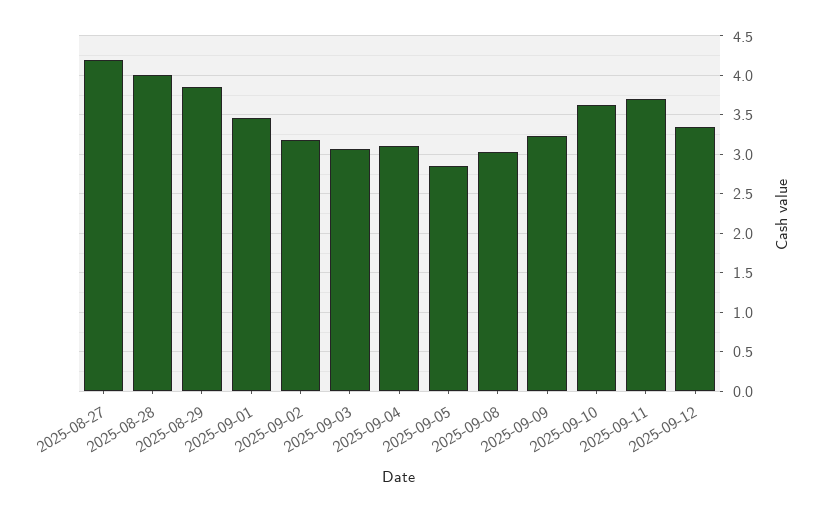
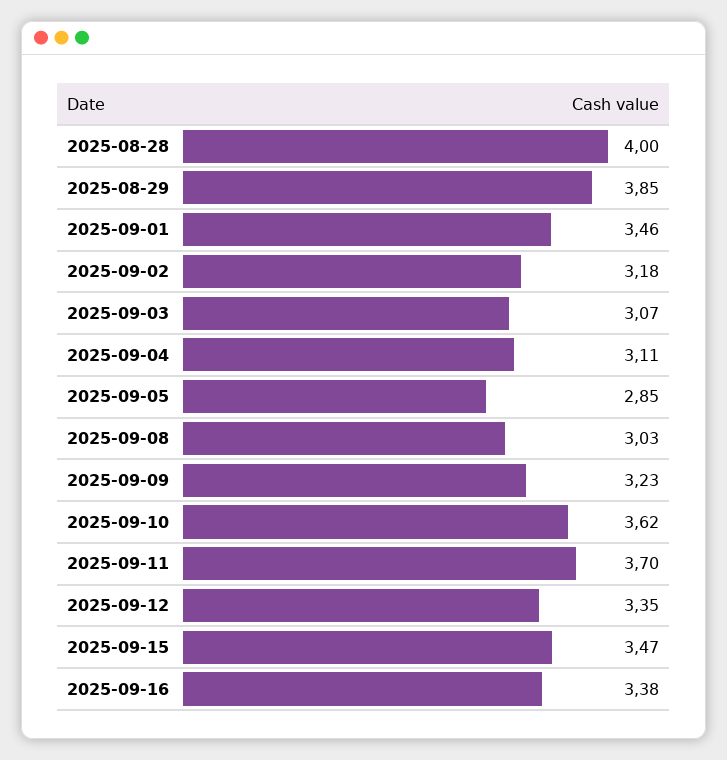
2025-08-27: 4.2 -> none
2025-09-15: none -> 3.47
2025-09-16: none -> 3.38

